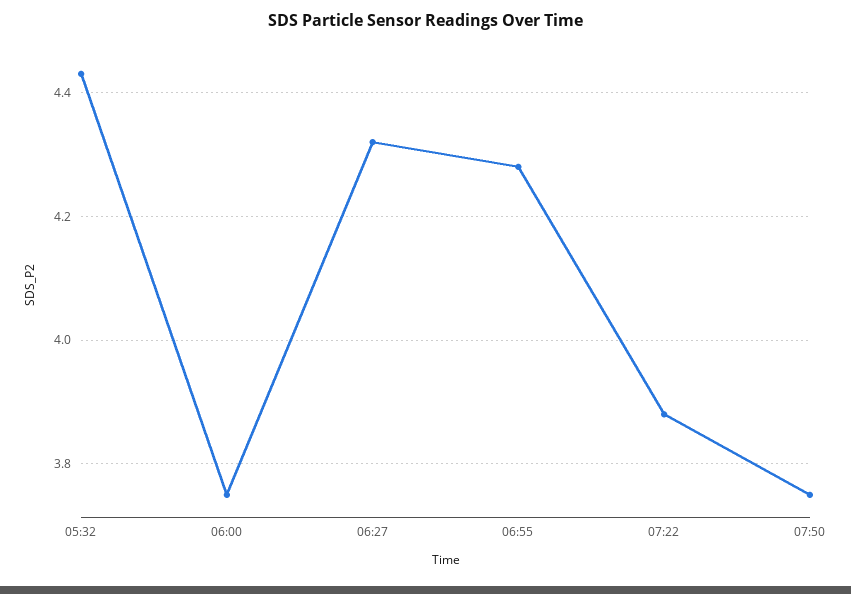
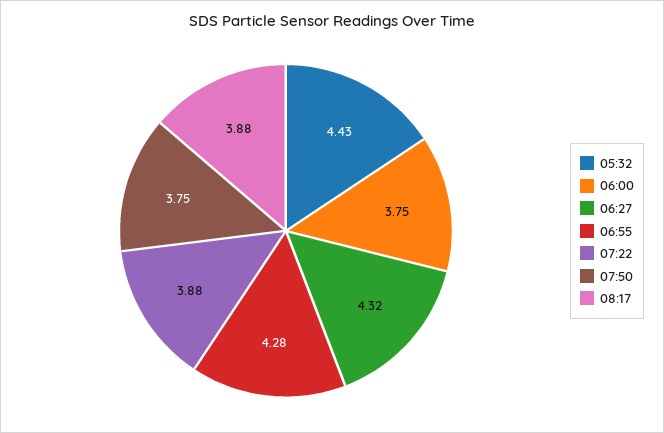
08:17: none -> 3.88

